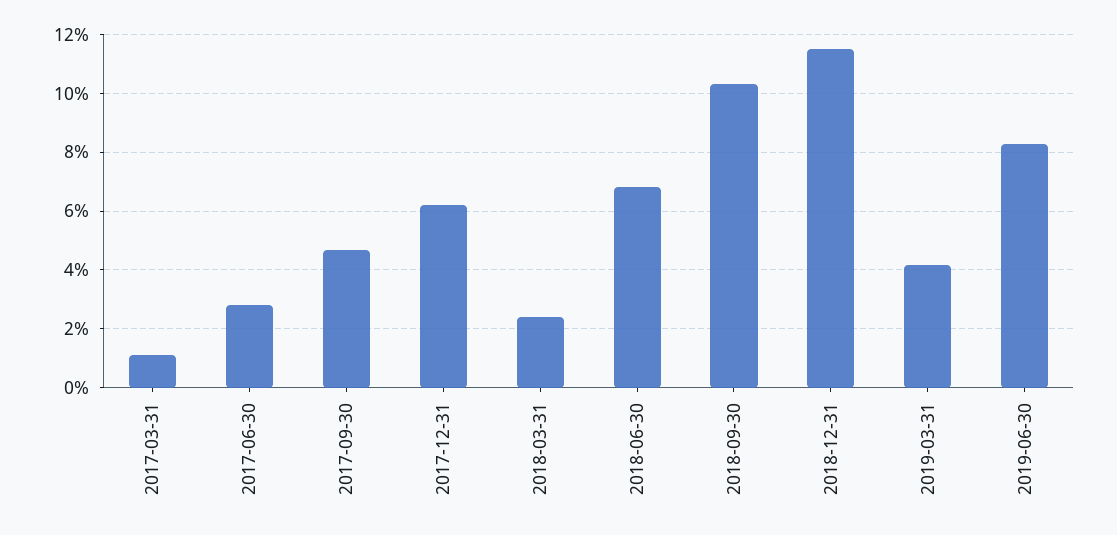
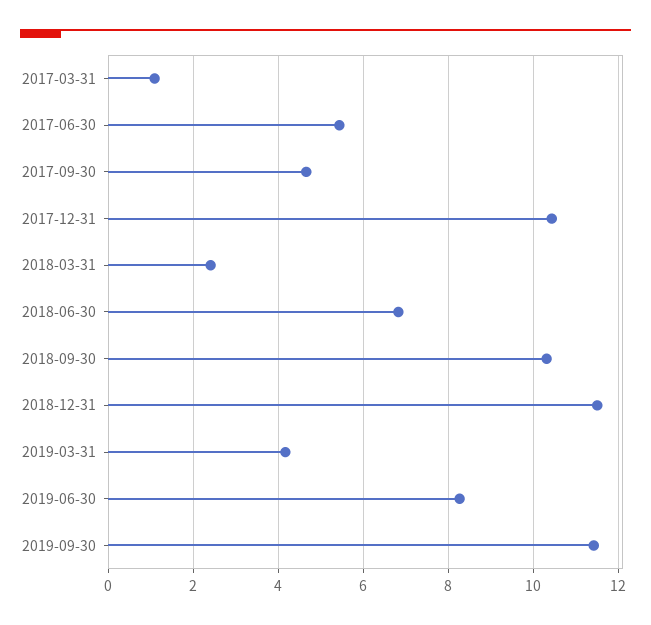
2017-06-30: 2.75 -> 5.4
2017-12-31: 6.25 -> 10.4
2019-09-30: none -> 11.4

